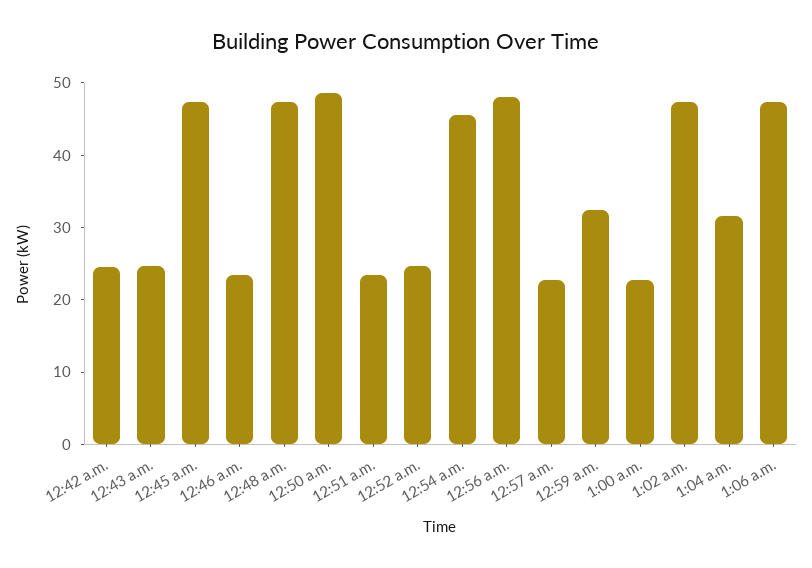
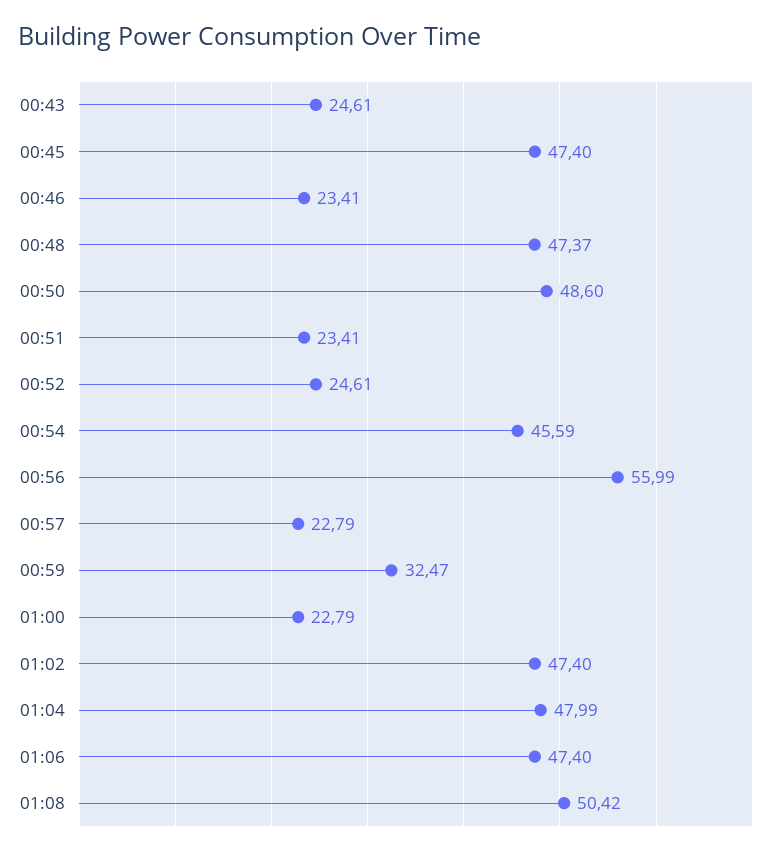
12:42 a.m.: 24 -> none
12:56 a.m.: 48 -> 55.99
1:04 a.m.: 32 -> 47.99
01:08: none -> 50.42

